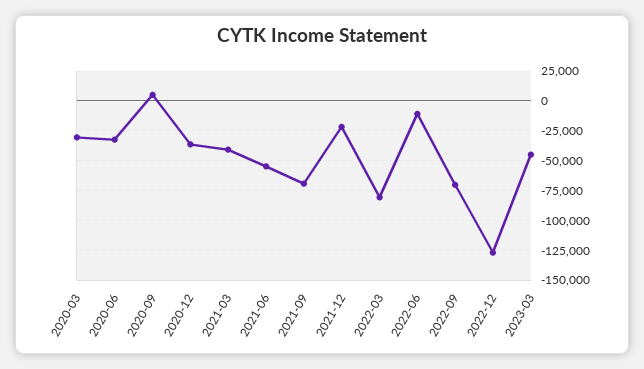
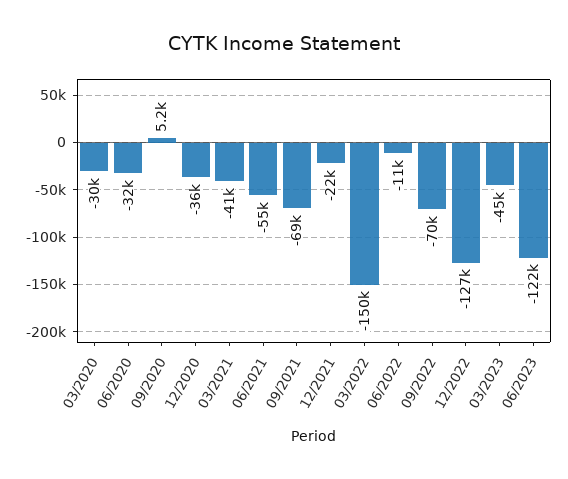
2022-03: -75000 -> -150000
06/2023: none -> -122000

